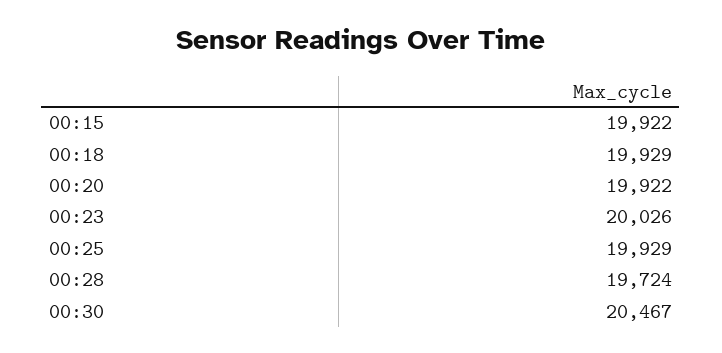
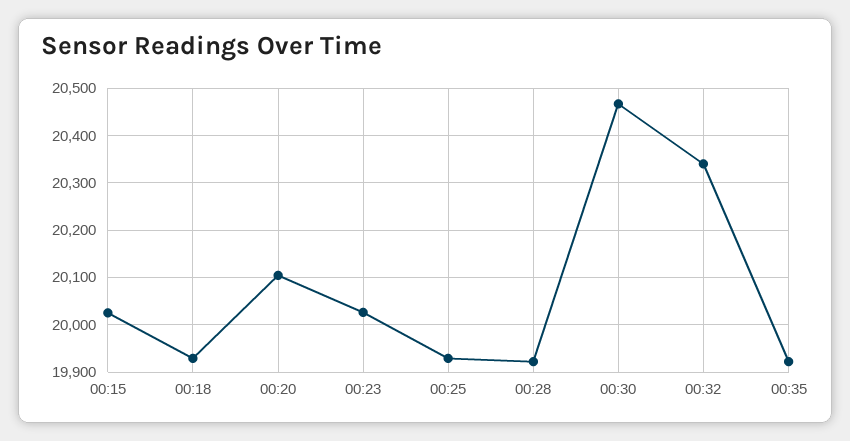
00:15: 19922 -> 20020
00:20: 19922 -> 20100
00:28: 19724 -> 19920
00:32: none -> 20340
00:35: none -> 19920

